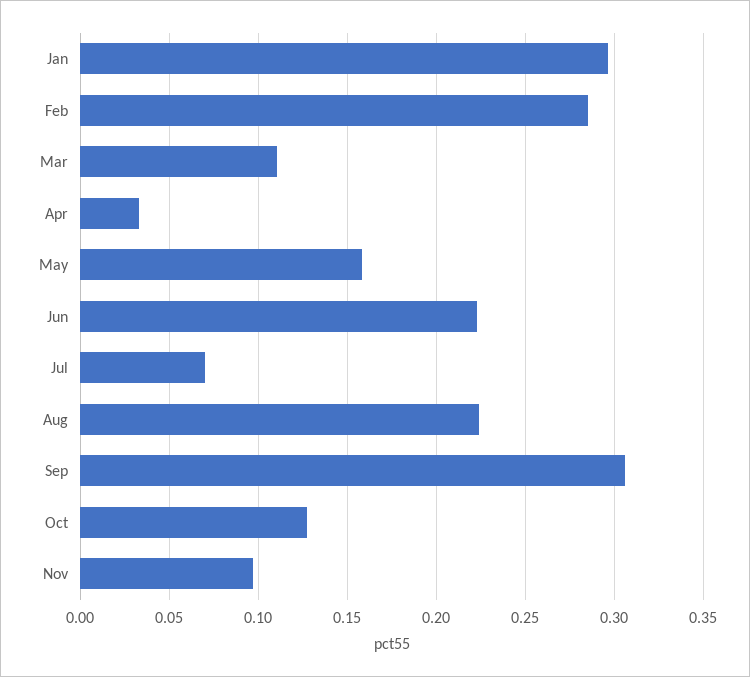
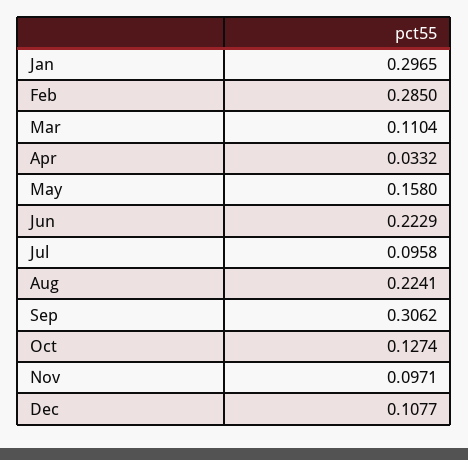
Jul: 0.07 -> 0.0958
Dec: none -> 0.1077

